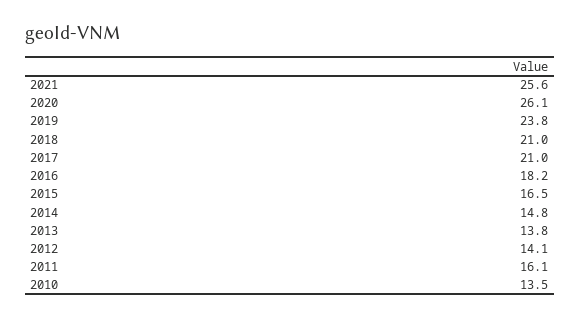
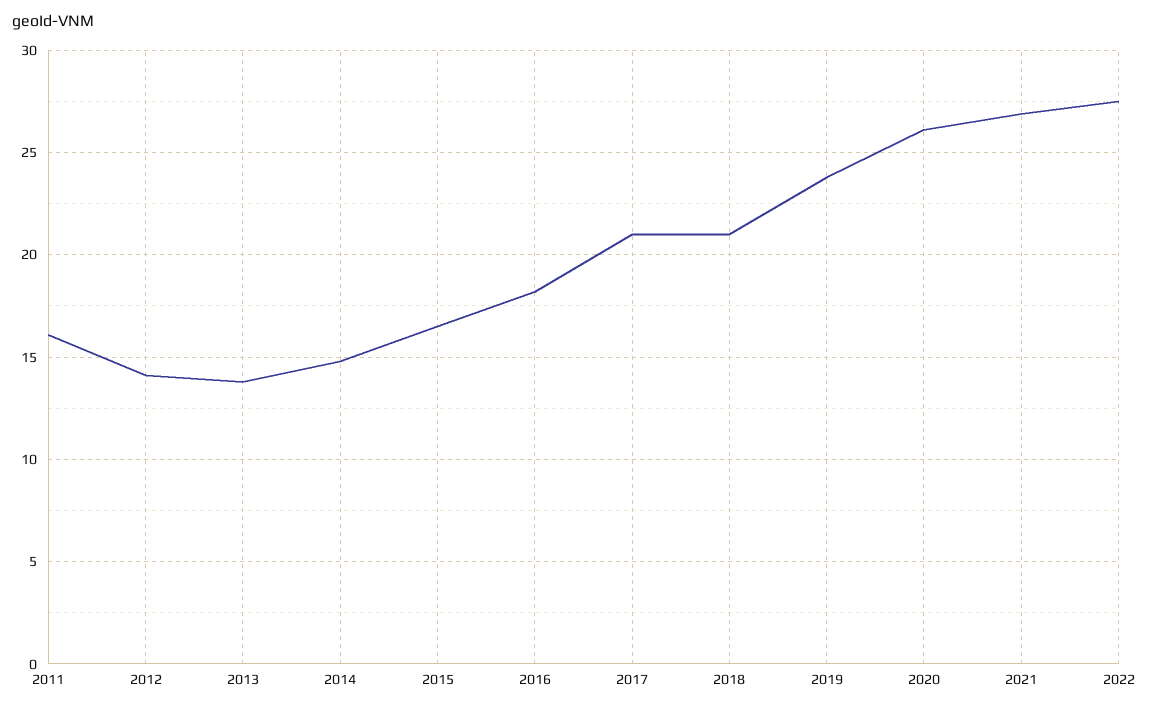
2021: 25.6 -> 27
2010: 13.5 -> none
2022: none -> 27.5

